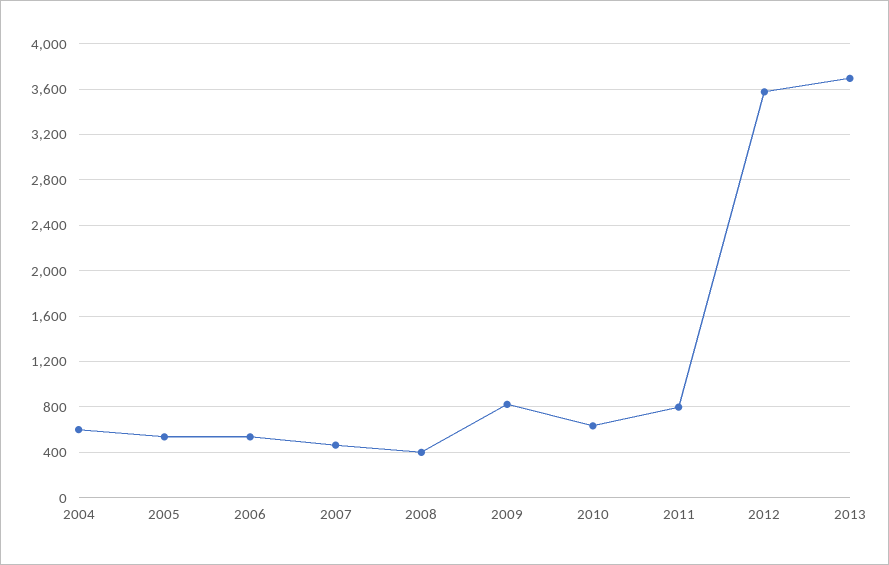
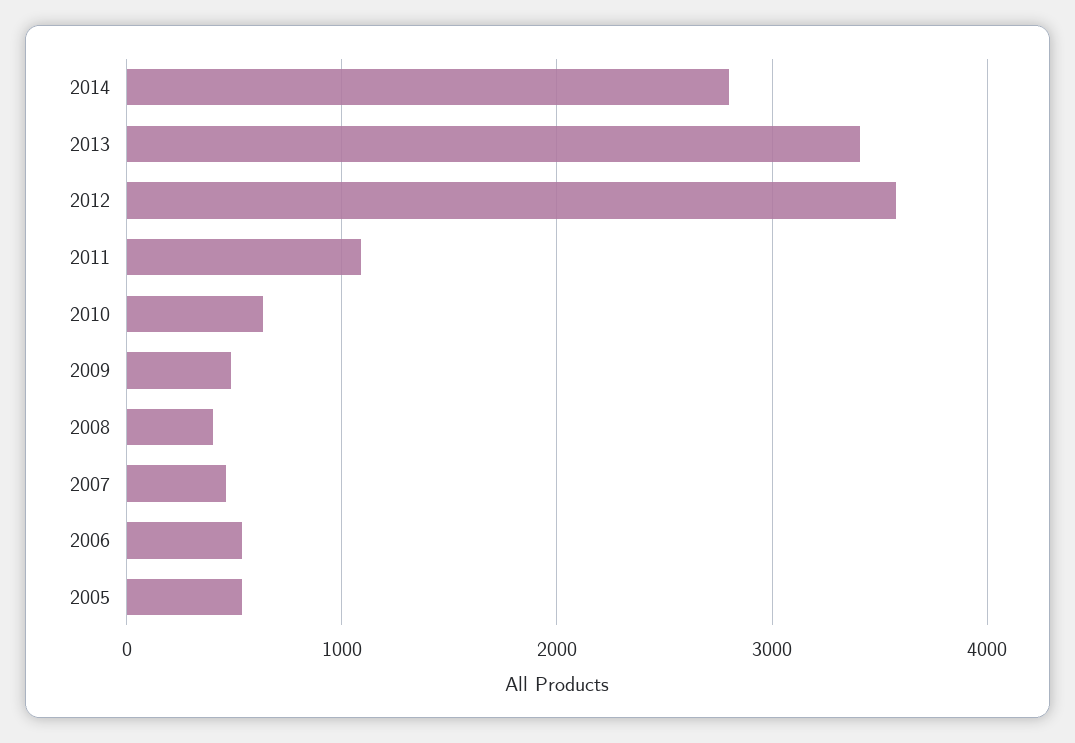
2004: 600 -> none
2009: 800 -> 500
2011: 800 -> 1100
2013: 3700 -> 3400
2014: none -> 2800

